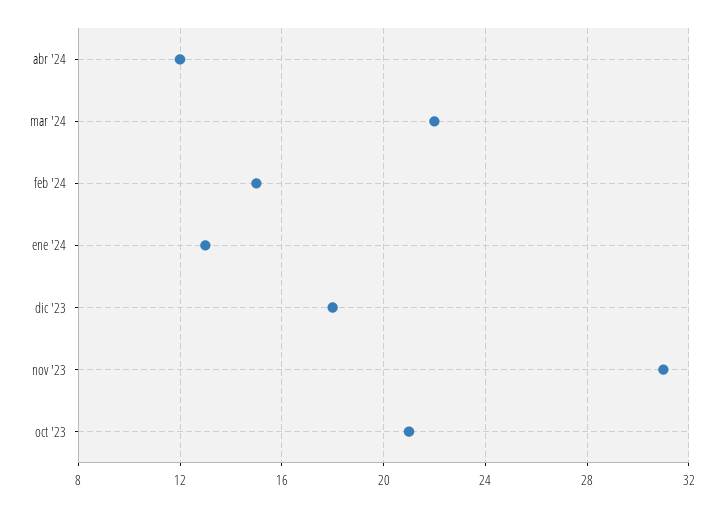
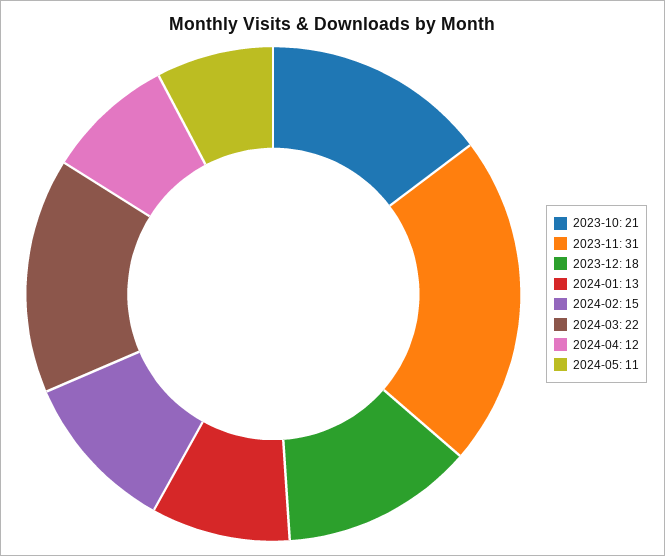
2024-05: none -> 11

